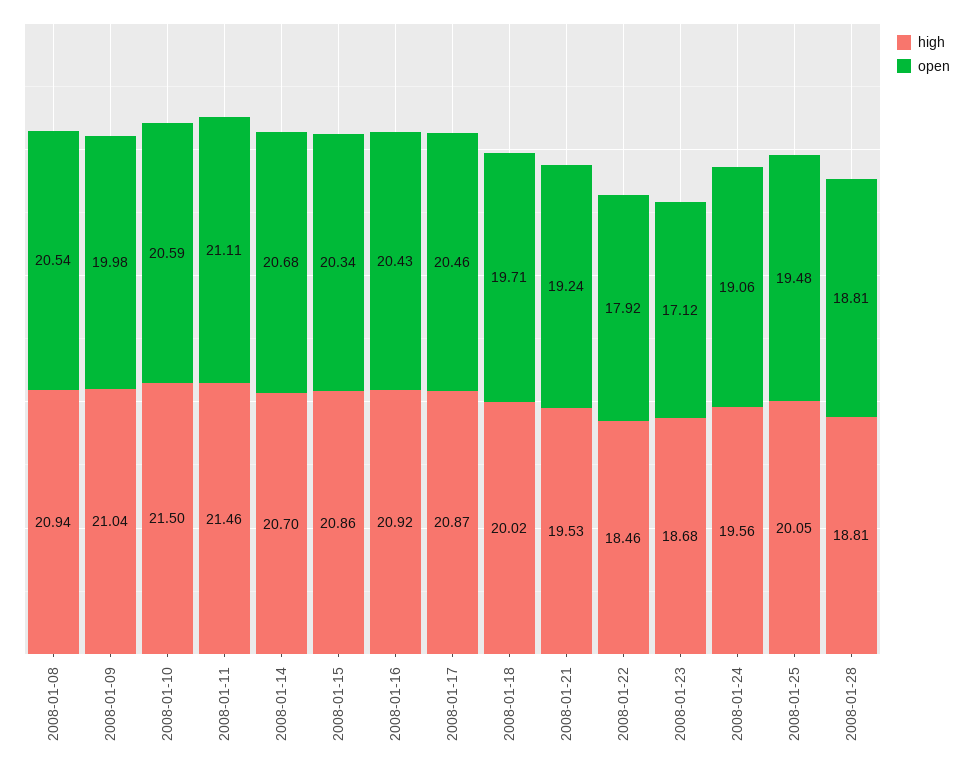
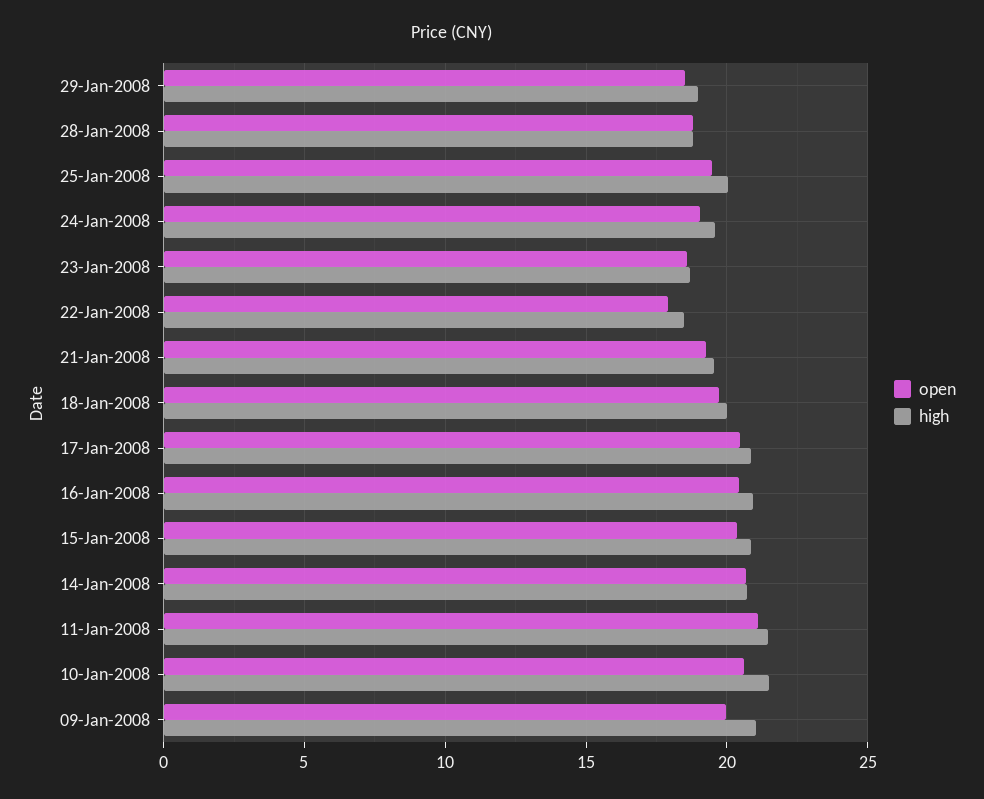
high, 2008-01-08: 20.94 -> none
open, 2008-01-08: 20.54 -> none
open, 2008-01-23: 17.12 -> 18.5
open, 29-Jan-2008: none -> 18.5
high, 29-Jan-2008: none -> 19

